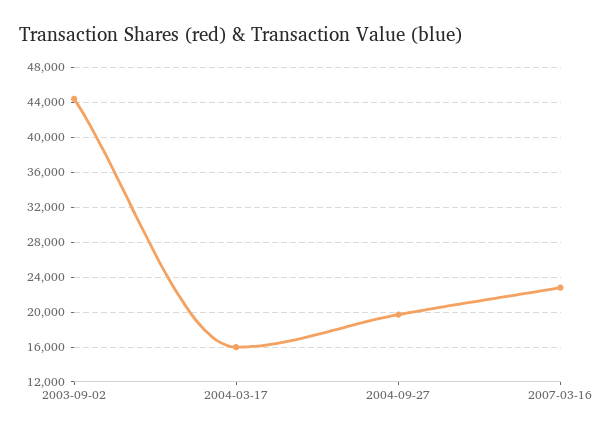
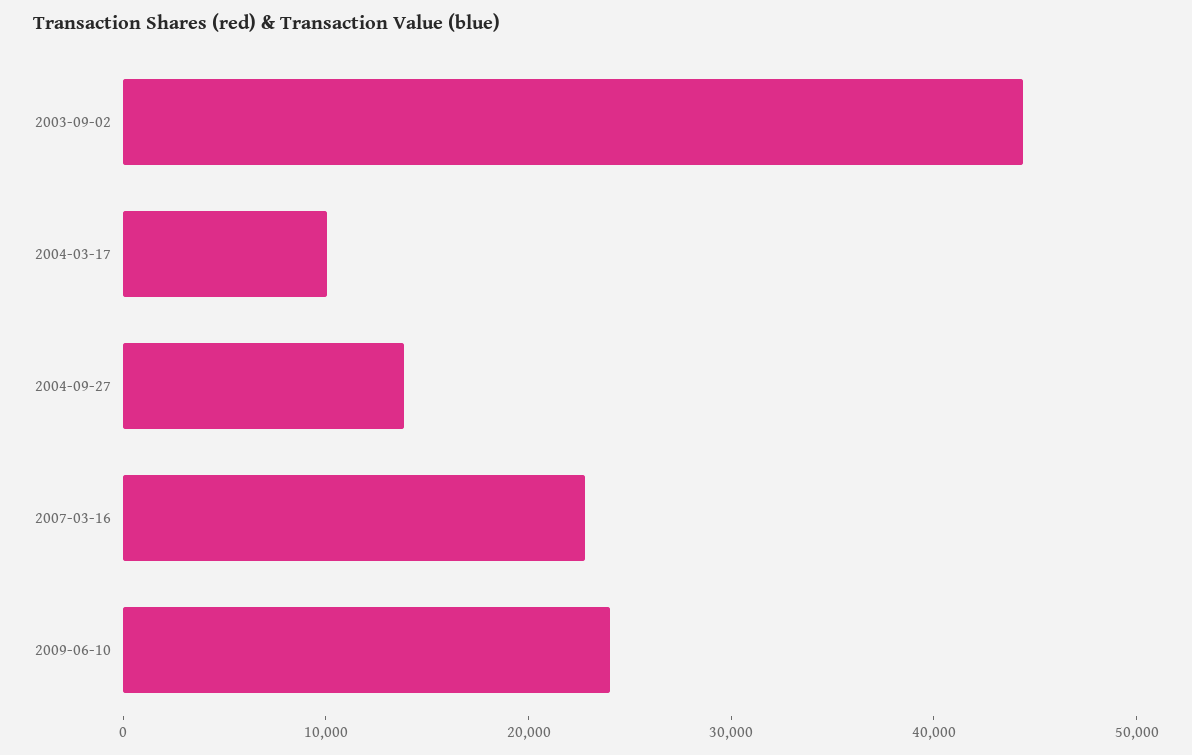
2004-03-17: 16000 -> 10000
2004-09-27: 20000 -> 14000
2009-06-10: none -> 24000

